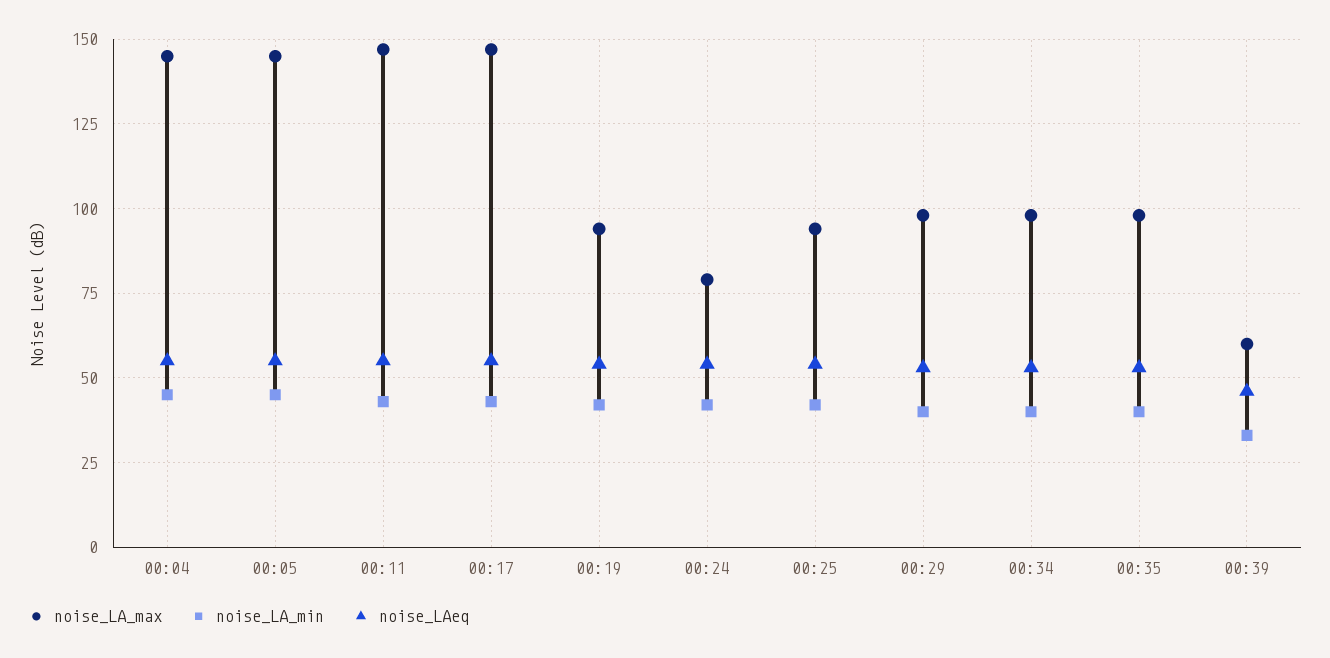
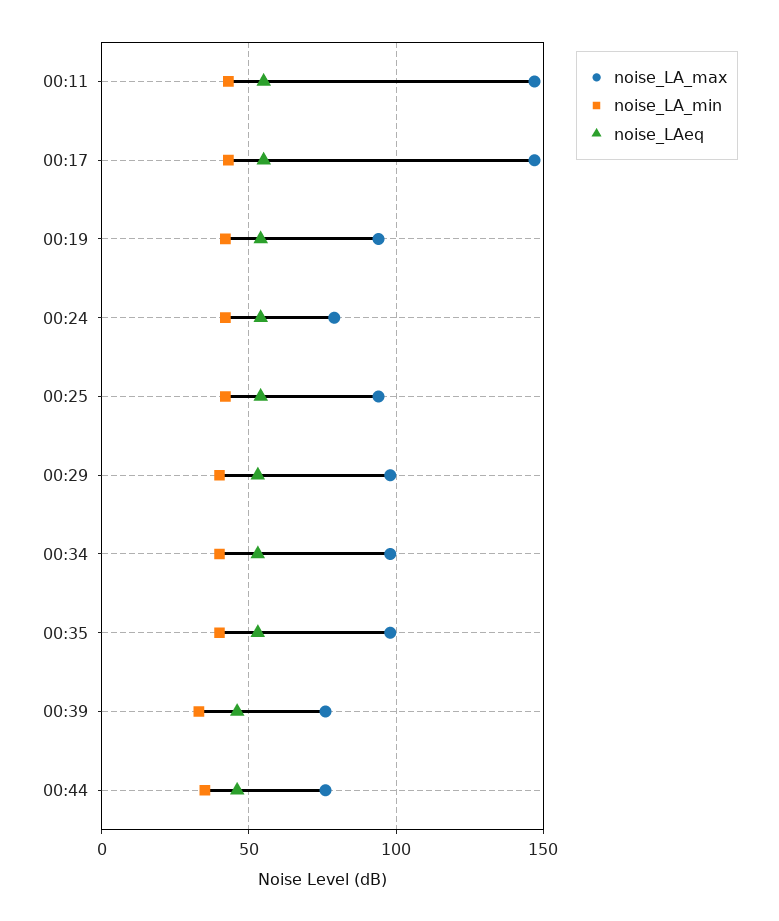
noise_LA_max, 00:04: 145 -> none
noise_LA_min, 00:04: 45 -> none
noise_LAeq, 00:04: 55 -> none
noise_LA_max, 00:05: 145 -> none
noise_LA_min, 00:05: 45 -> none
noise_LAeq, 00:05: 55 -> none
noise_LA_max, 00:39: 60 -> 75
noise_LA_max, 00:44: none -> 75
noise_LA_min, 00:44: none -> 35
noise_LAeq, 00:44: none -> 45

